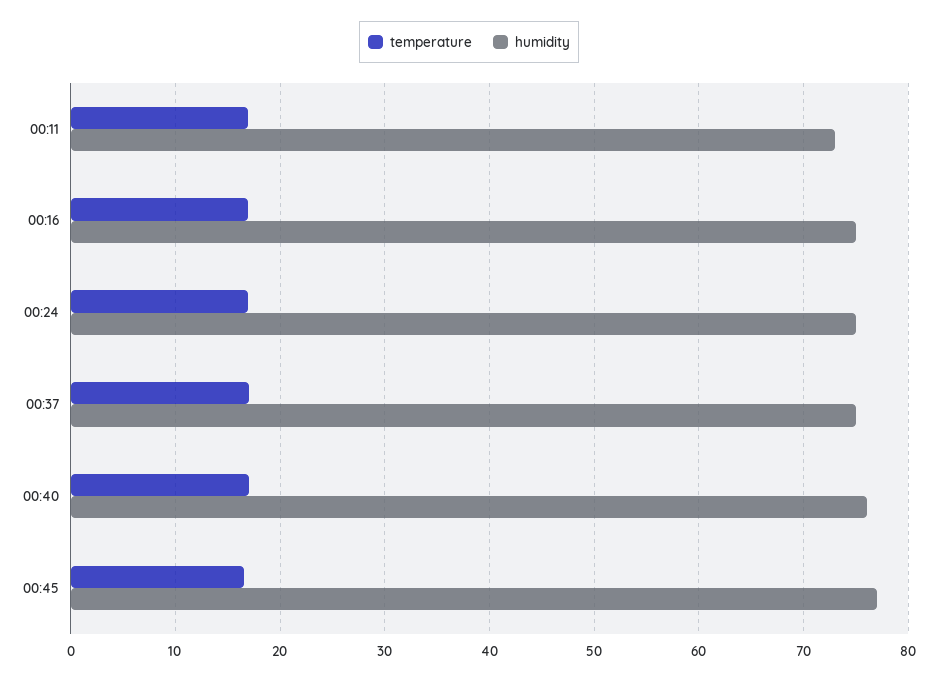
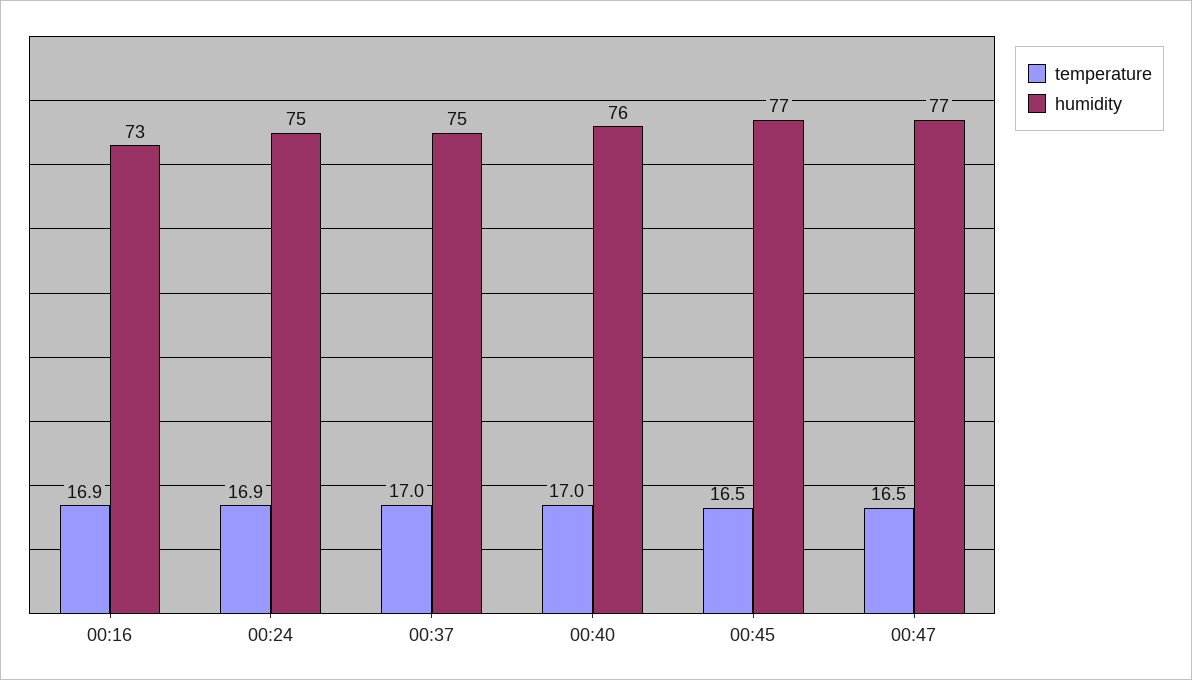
temperature, 00:11: 17 -> none
humidity, 00:11: 73 -> none
humidity, 00:16: 75 -> 73
temperature, 00:47: none -> 16.5
humidity, 00:47: none -> 77

